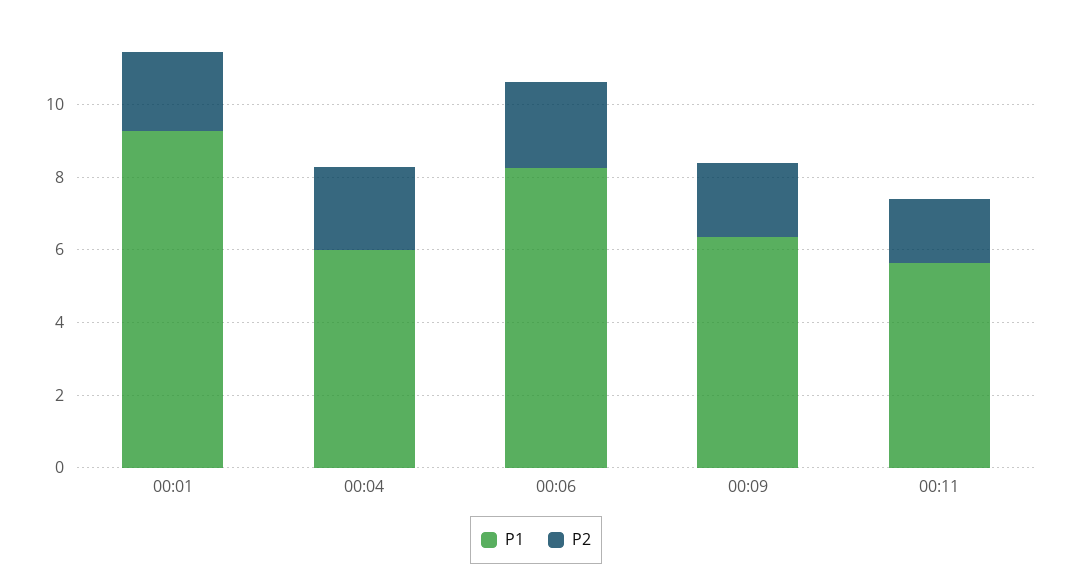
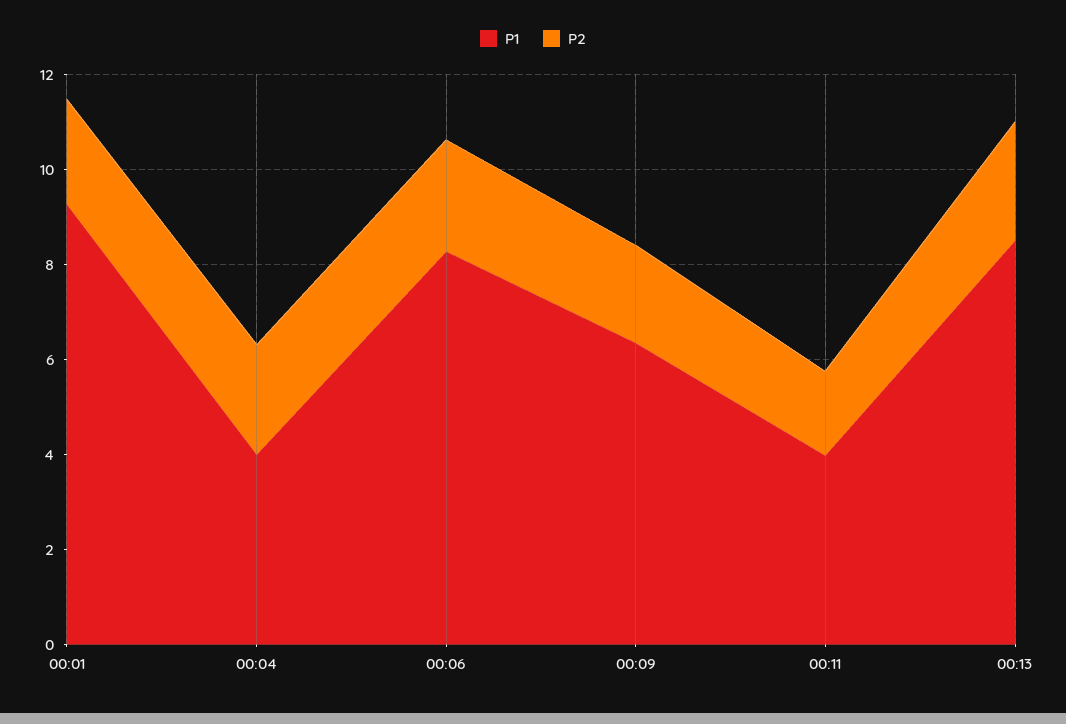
P1, 00:04: 6 -> 4
P1, 00:11: 5.5 -> 4
P1, 00:13: none -> 8.5
P2, 00:13: none -> 2.5

